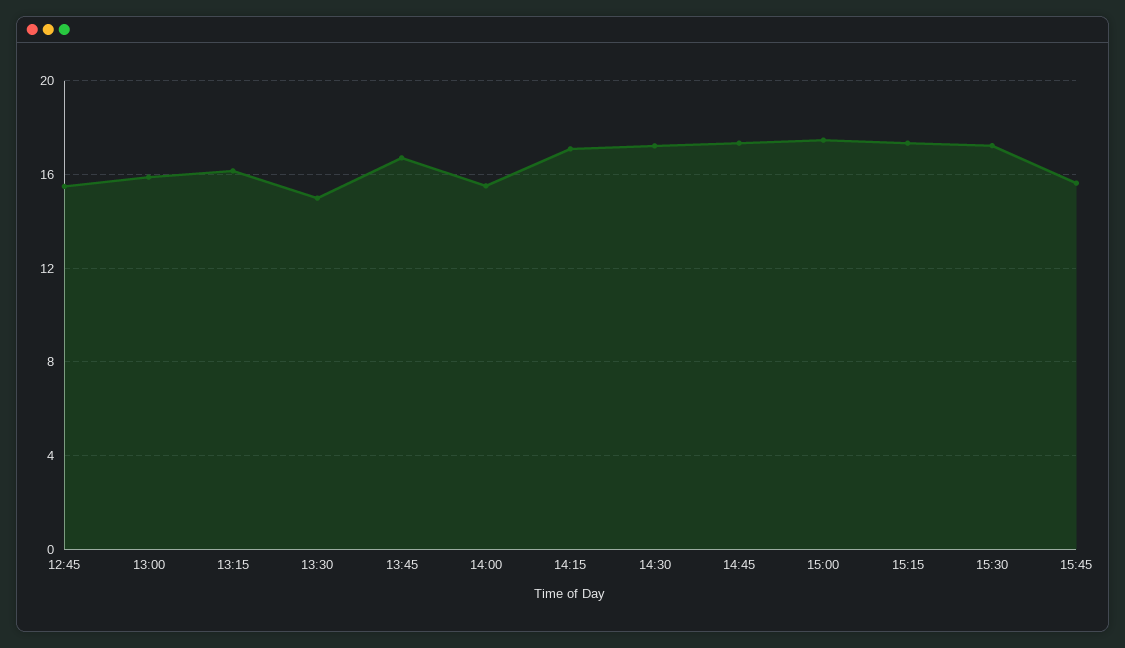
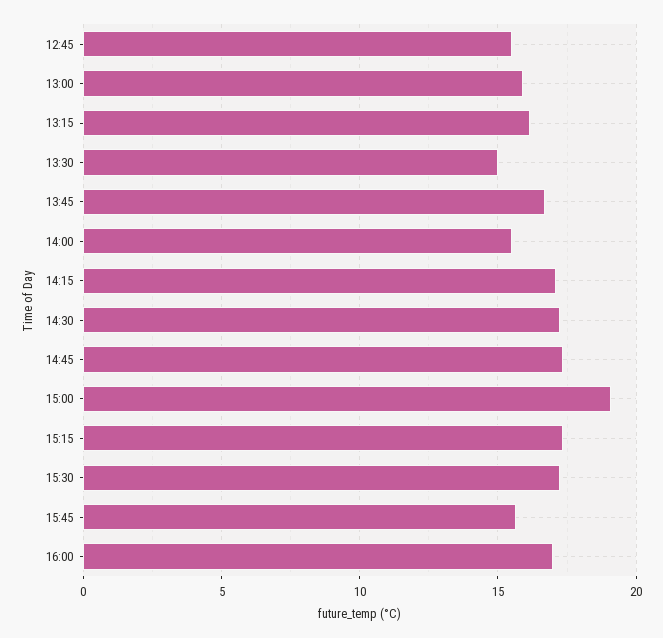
15:00: 17.5 -> 19
16:00: none -> 17

